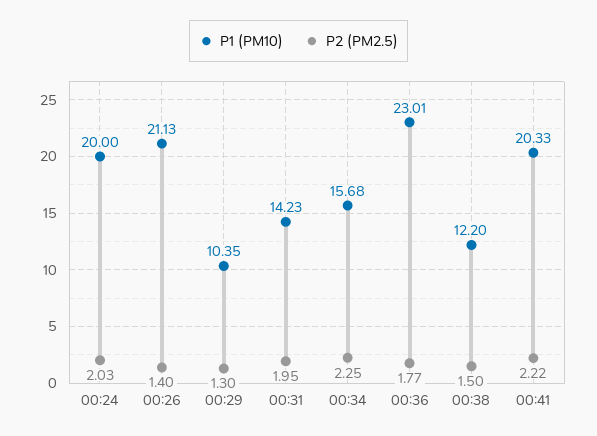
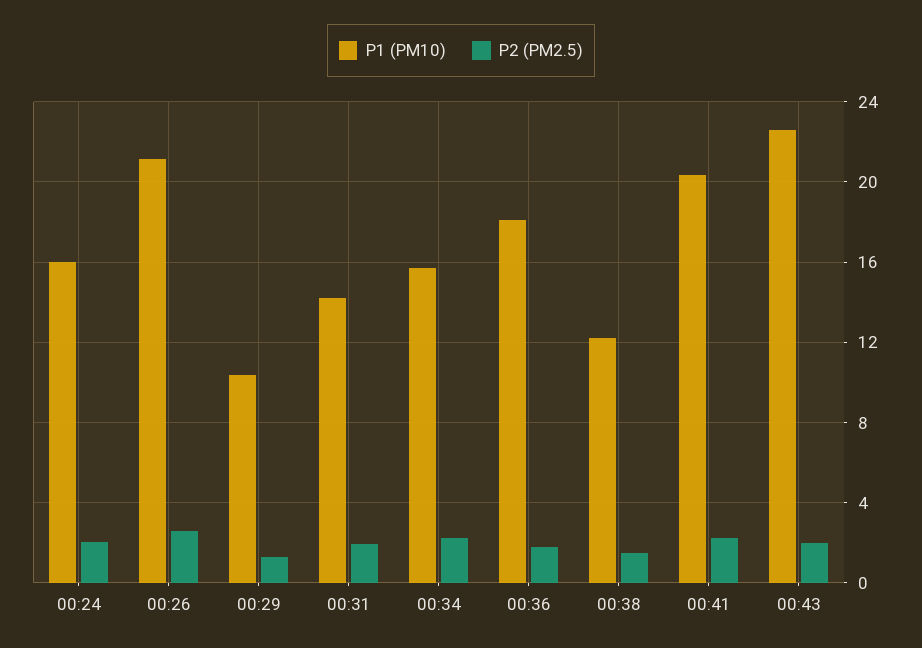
P1 (PM10), 00:24: 20 -> 16
P2 (PM2.5), 00:26: 1.4 -> 2.5
P1 (PM10), 00:36: 23.01 -> 18
P1 (PM10), 00:43: none -> 22.5
P2 (PM2.5), 00:43: none -> 2

